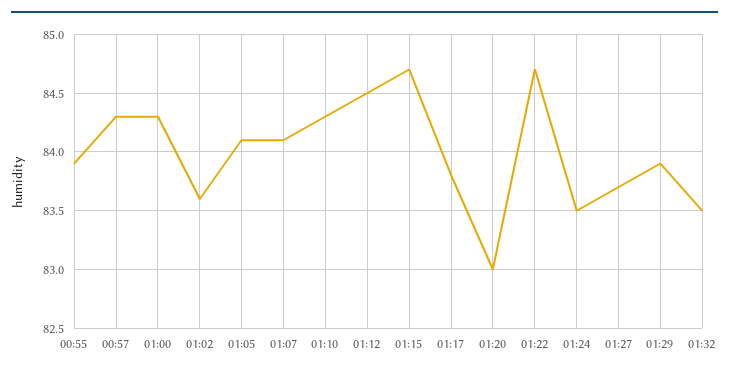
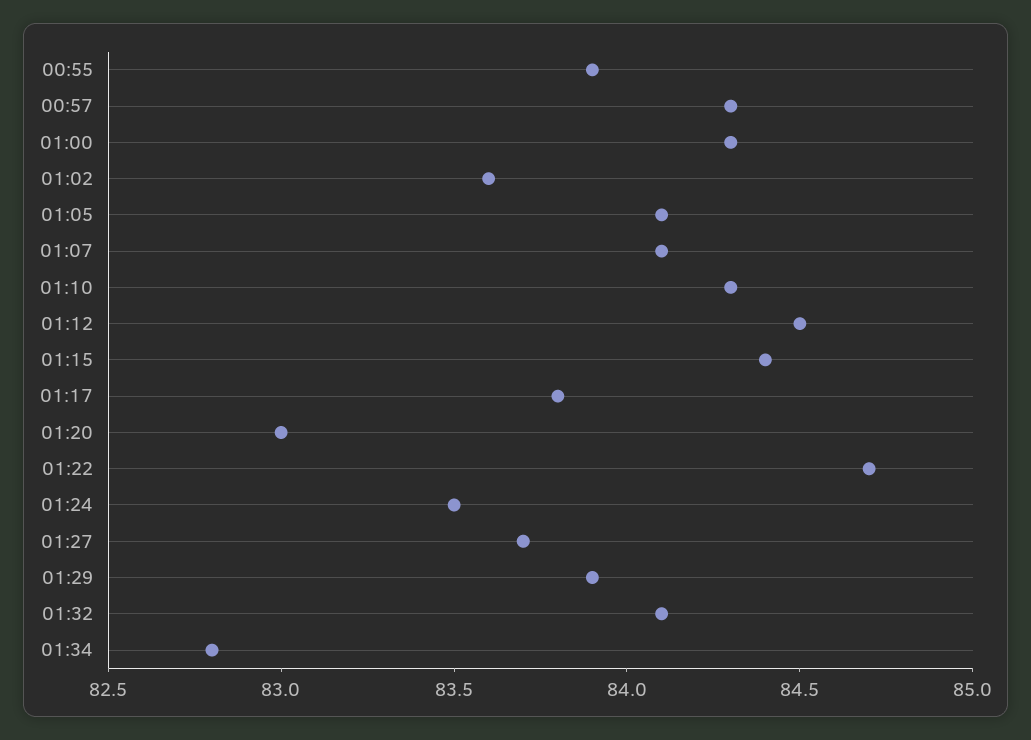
01:15: 84.7 -> 84.4
01:32: 83.5 -> 84.1
01:34: none -> 82.8

